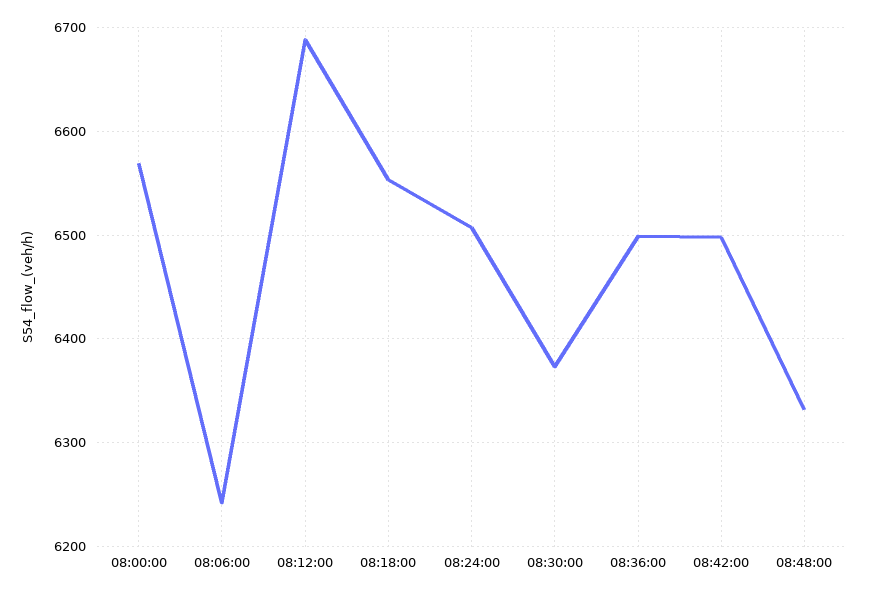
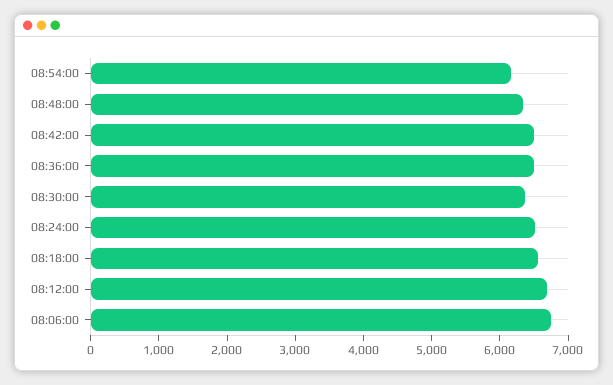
08:00:00: 6570 -> none
08:06:00: 6240 -> 6800
08:54:00: none -> 6200

